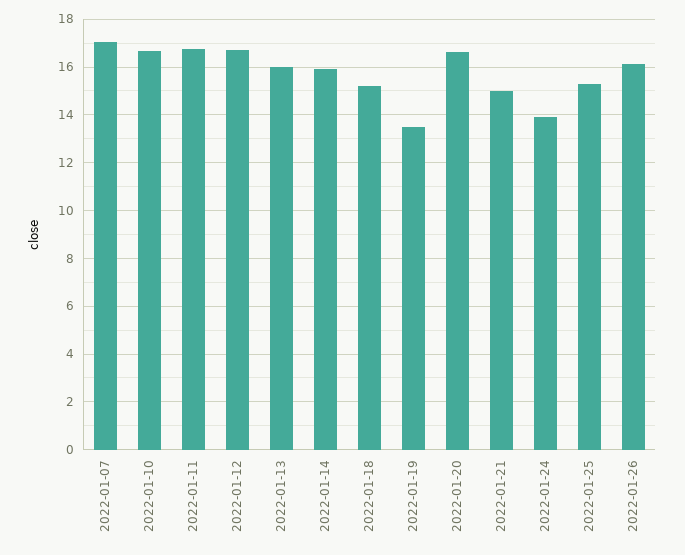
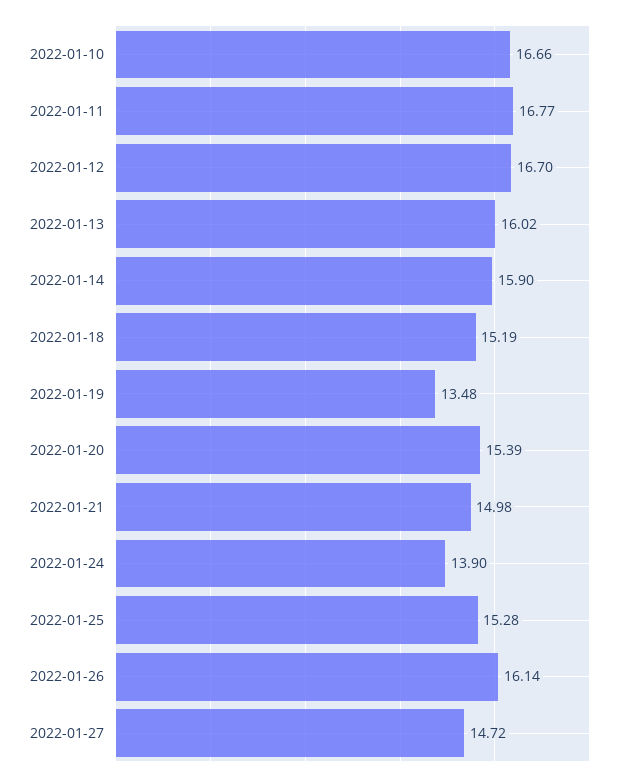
2022-01-07: 17 -> none
2022-01-20: 16.5 -> 15.39
2022-01-27: none -> 14.72

